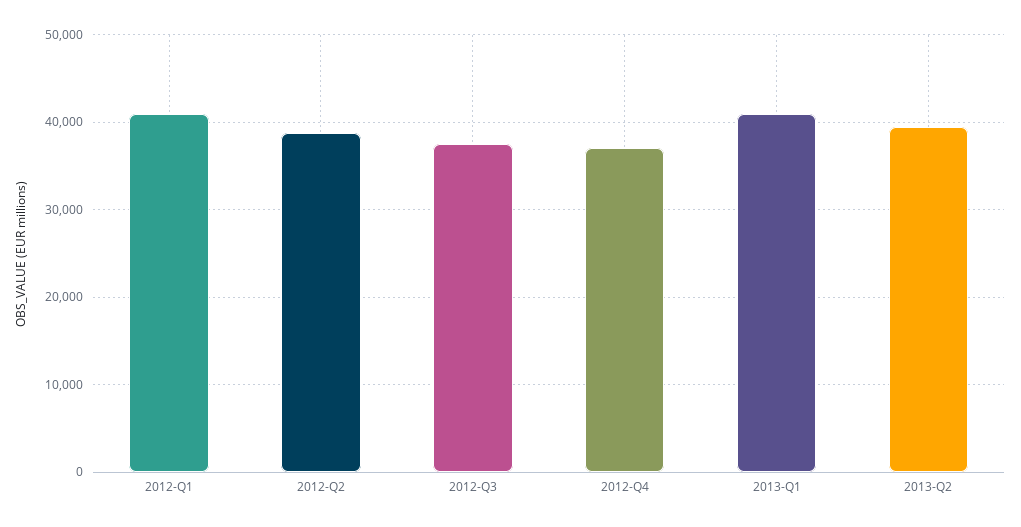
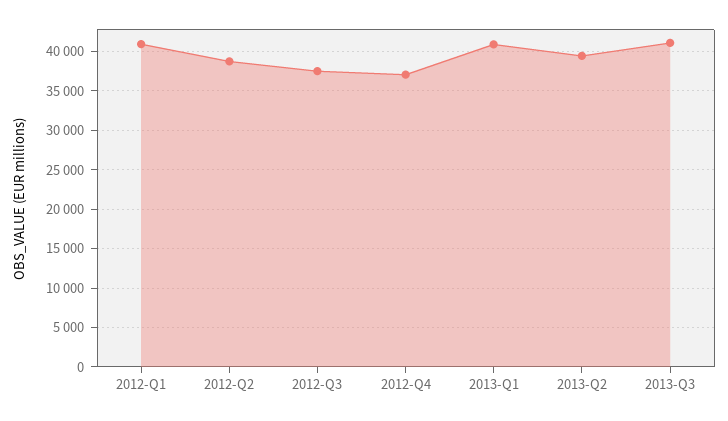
2013-Q3: none -> 41000

